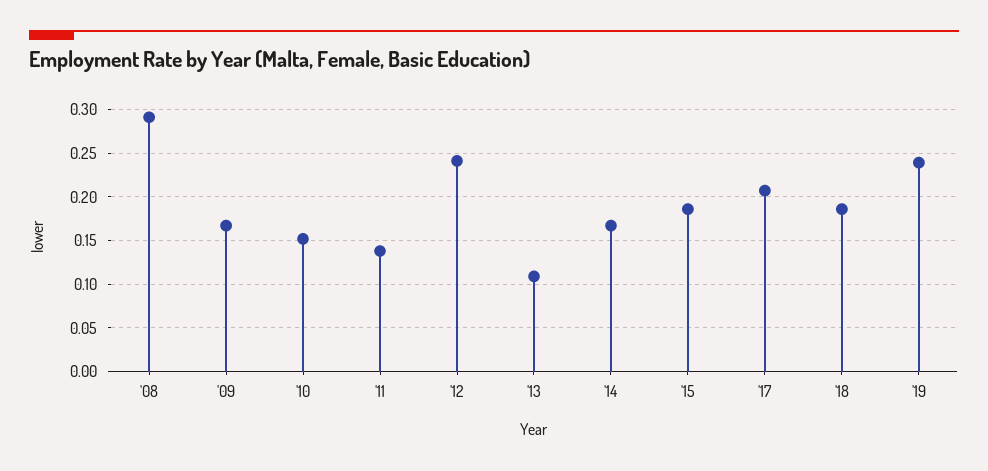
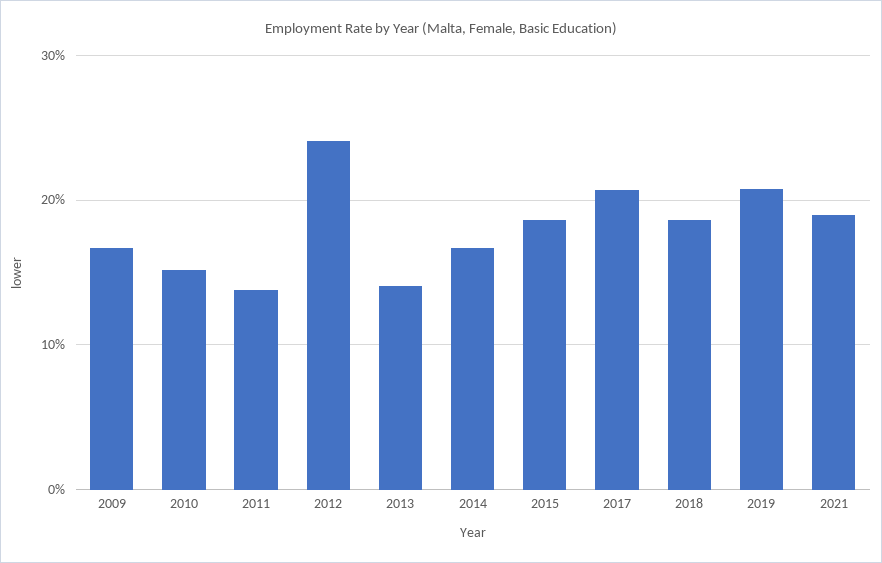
'08: 0.29 -> none
'13: 0.11 -> 0.14
'19: 0.24 -> 0.21
2021: none -> 0.19

